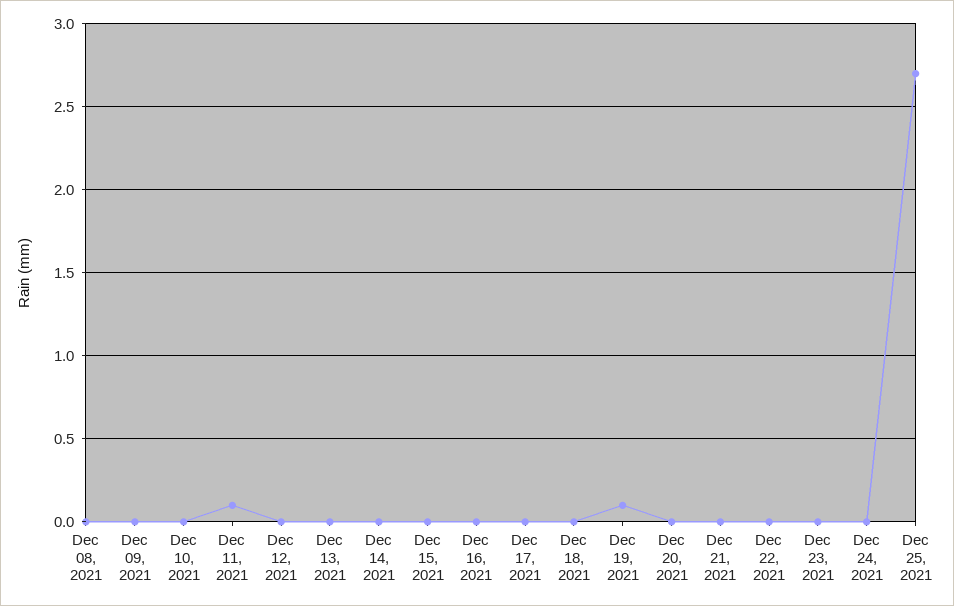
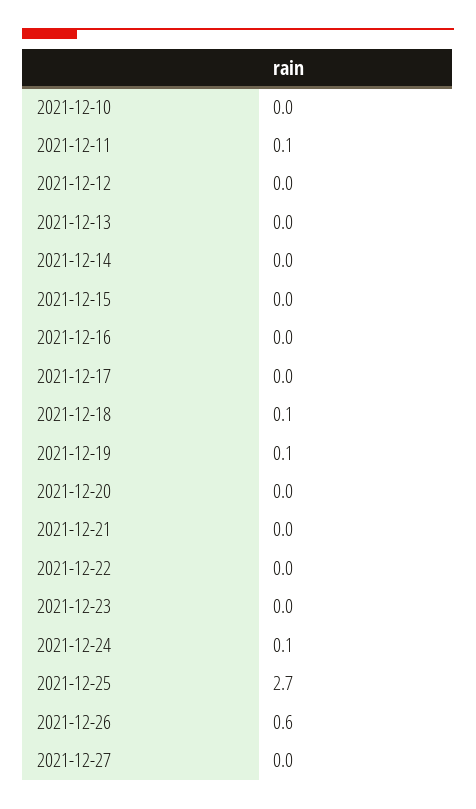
Dec 08, 2021: 0 -> none
Dec 09, 2021: 0 -> none
Dec 18, 2021: 0 -> 0.1
Dec 24, 2021: 0 -> 0.1
2021-12-26: none -> 0.6
2021-12-27: none -> 0

